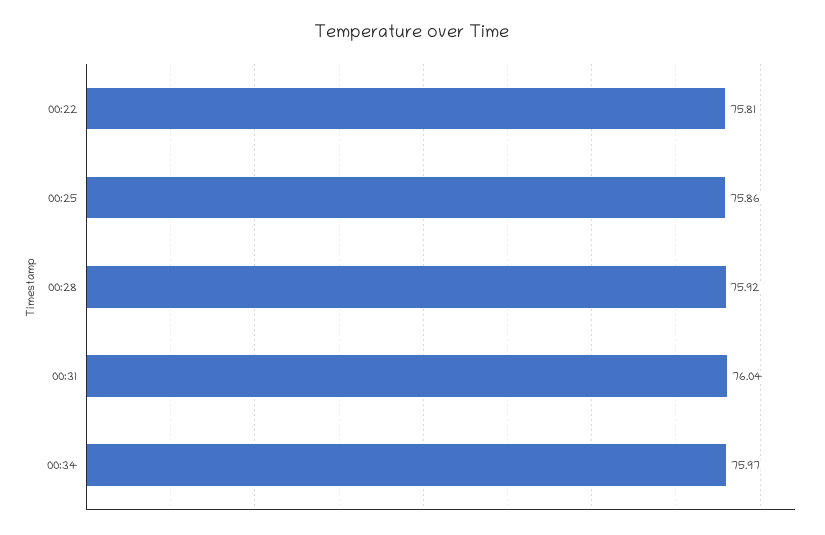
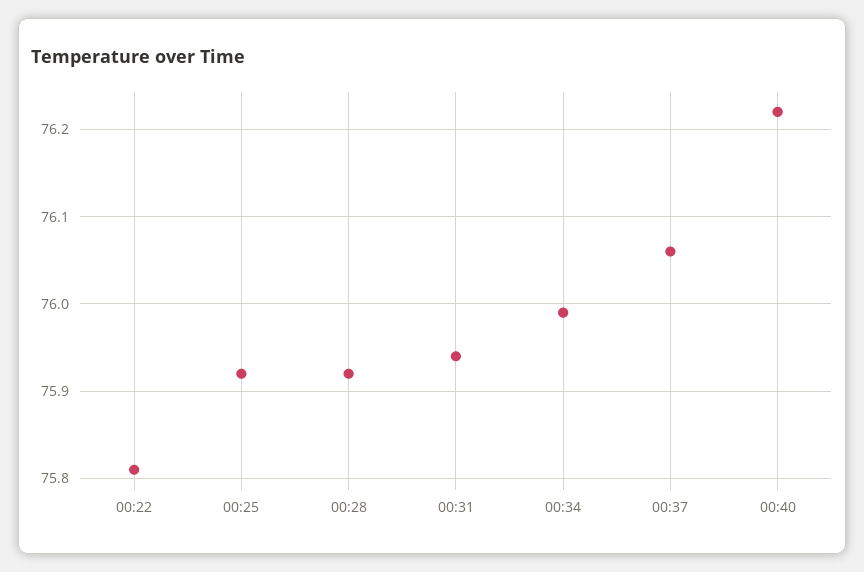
00:25: 75.86 -> 75.92
00:31: 76.04 -> 75.94
00:34: 75.97 -> 75.99
00:37: none -> 76.06
00:40: none -> 76.22

